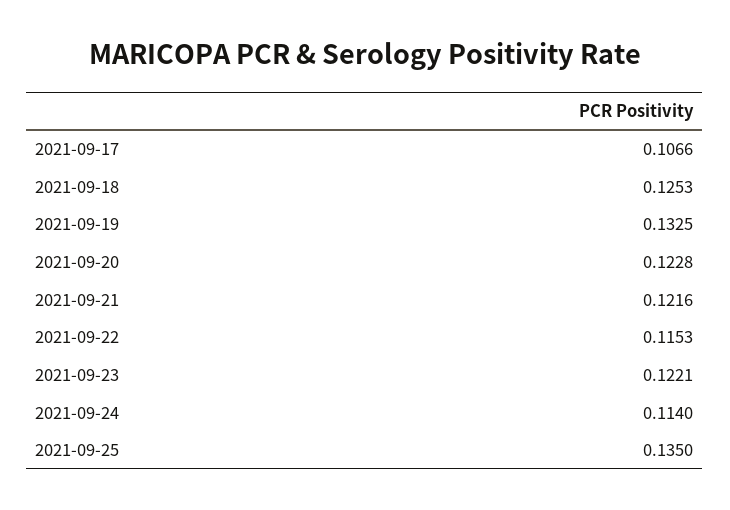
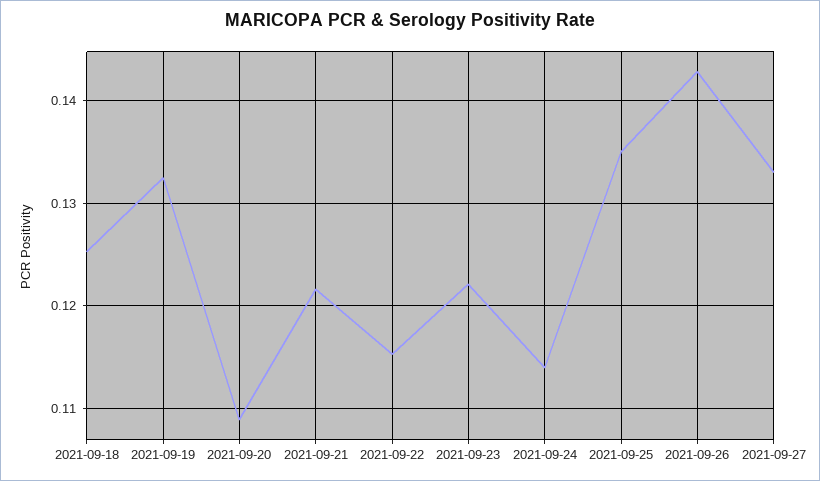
2021-09-17: 0.1066 -> none
2021-09-20: 0.1228 -> 0.109
2021-09-26: none -> 0.143
2021-09-27: none -> 0.133

